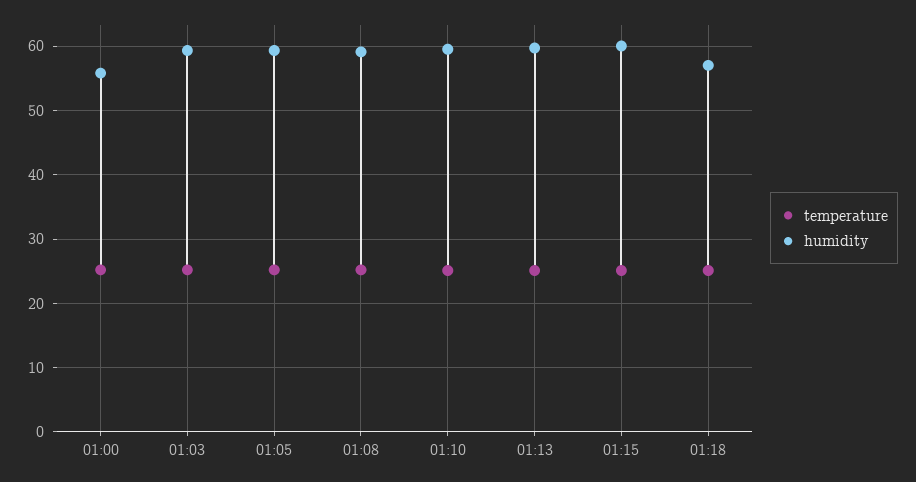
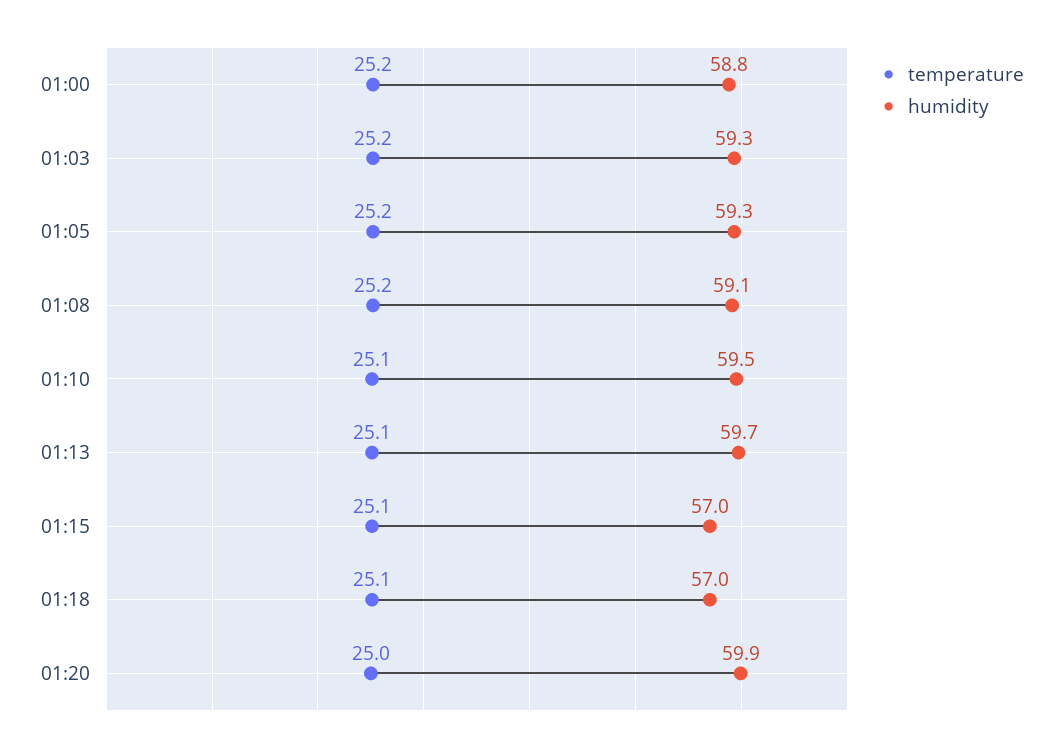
humidity, 01:00: 56 -> 58.8
humidity, 01:15: 60 -> 57
temperature, 01:20: none -> 25
humidity, 01:20: none -> 59.9

